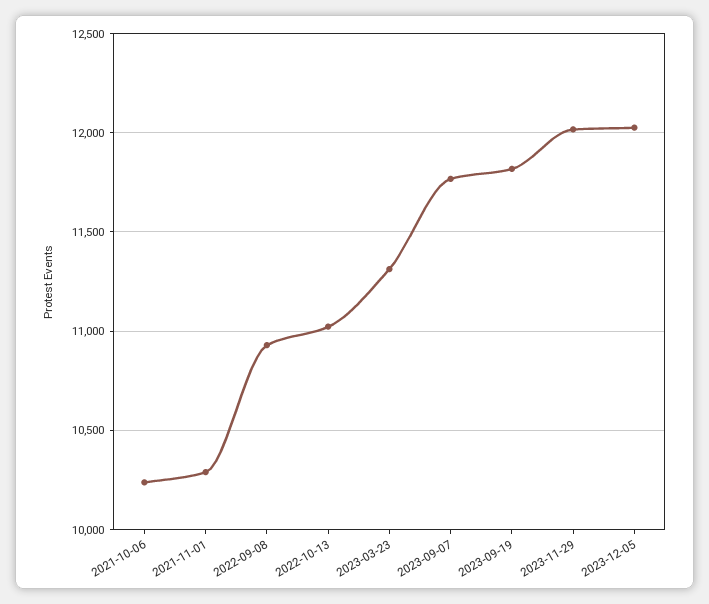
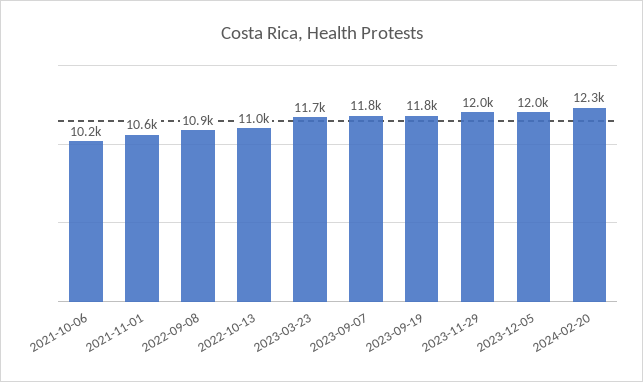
2021-11-01: 10300 -> 10600
2023-03-23: 11300 -> 11700
2024-02-20: none -> 12300

